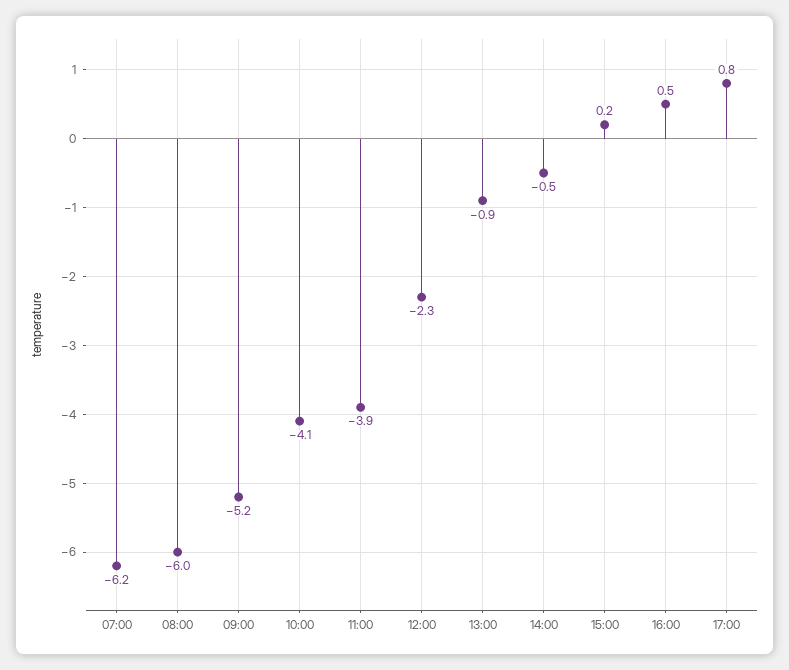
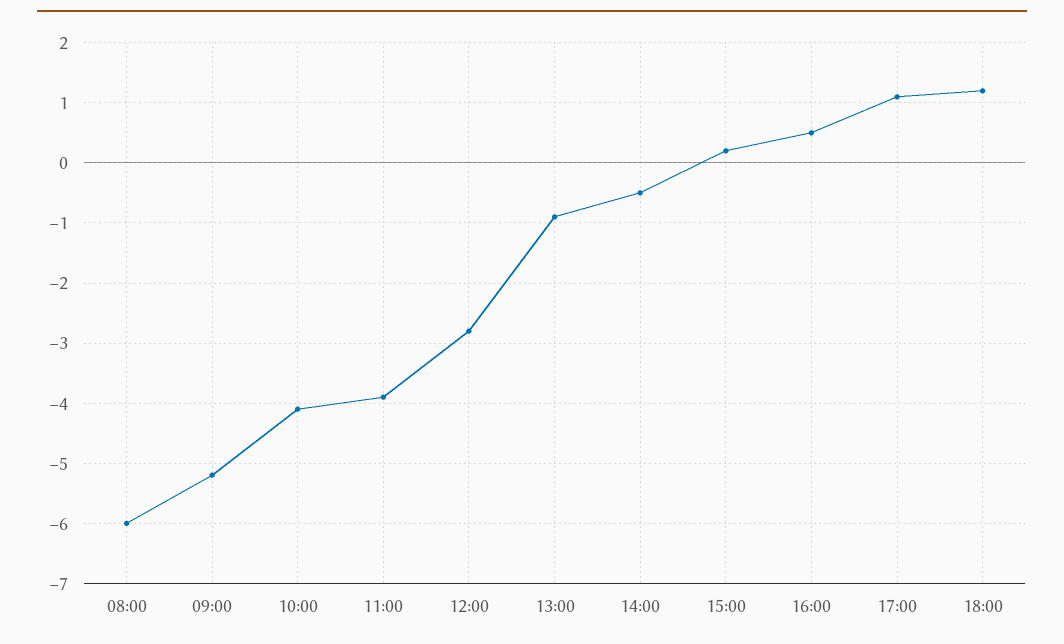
07:00: -6.2 -> none
12:00: -2.3 -> -2.8
17:00: 0.8 -> 1.1
18:00: none -> 1.2

